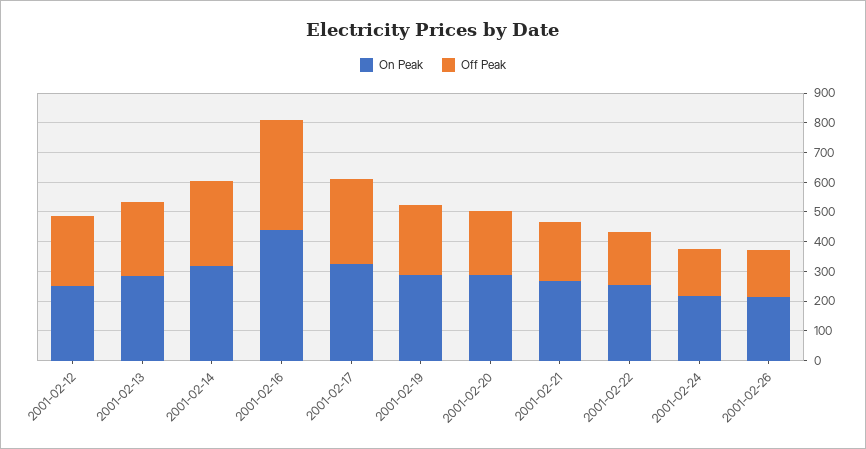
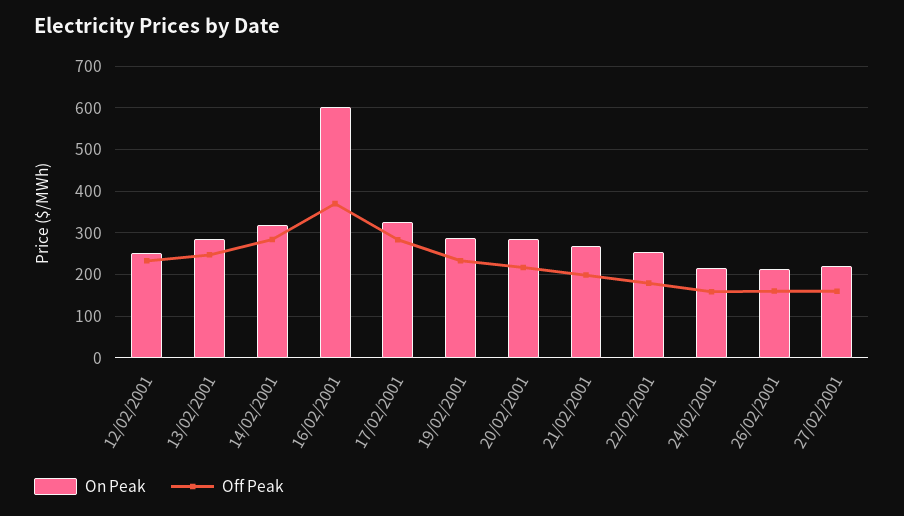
On Peak, 2001-02-16: 450 -> 600
On Peak, 27/02/2001: none -> 220
Off Peak, 27/02/2001: none -> 160

